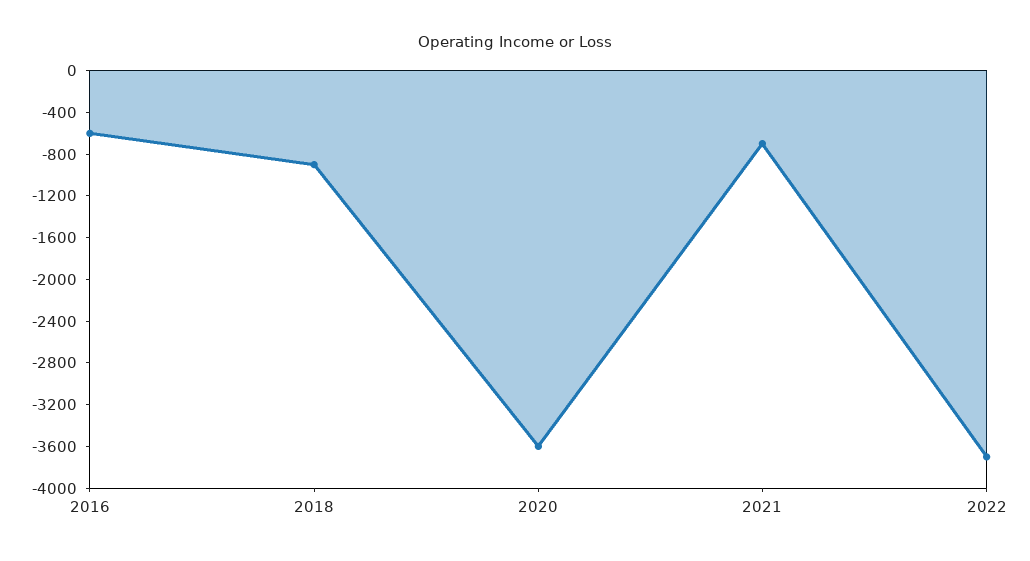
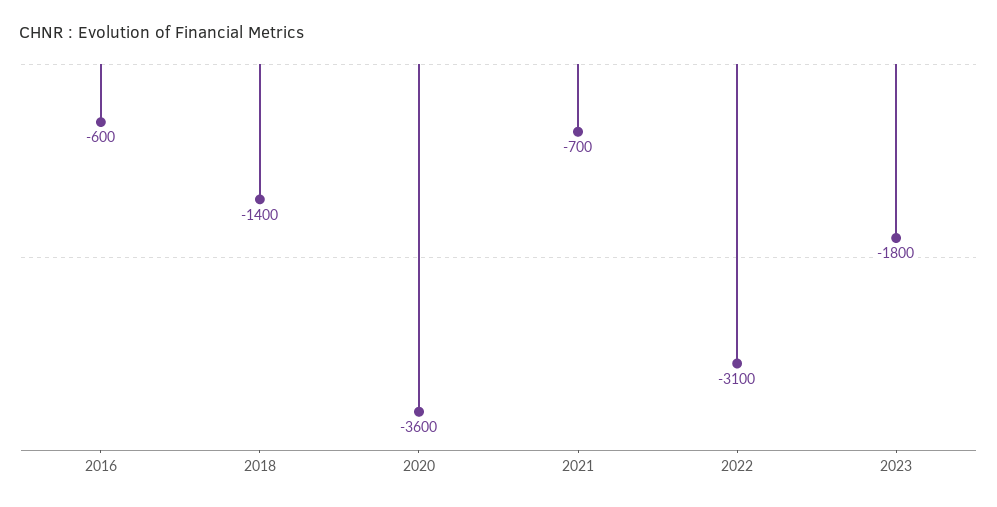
2018: -900 -> -1400
2022: -3700 -> -3100
2023: none -> -1800

